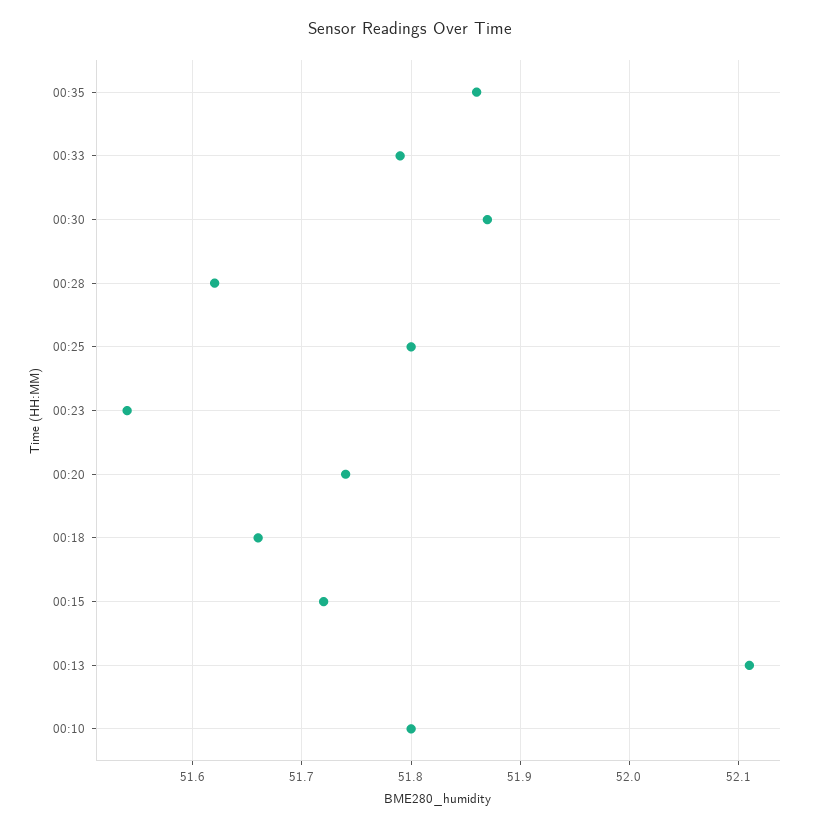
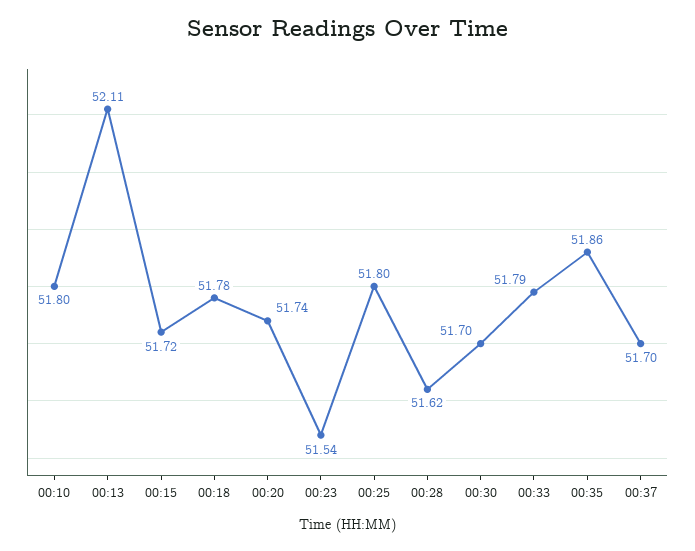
00:30: 51.87 -> 51.7
00:18: 51.66 -> 51.78
00:37: none -> 51.7

